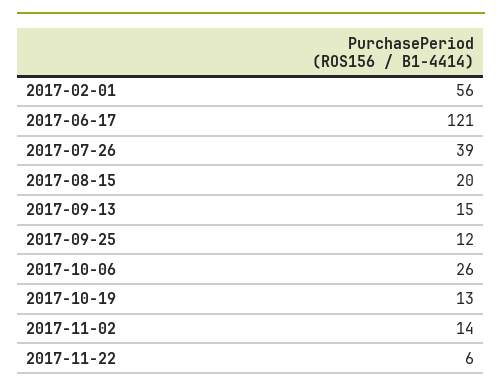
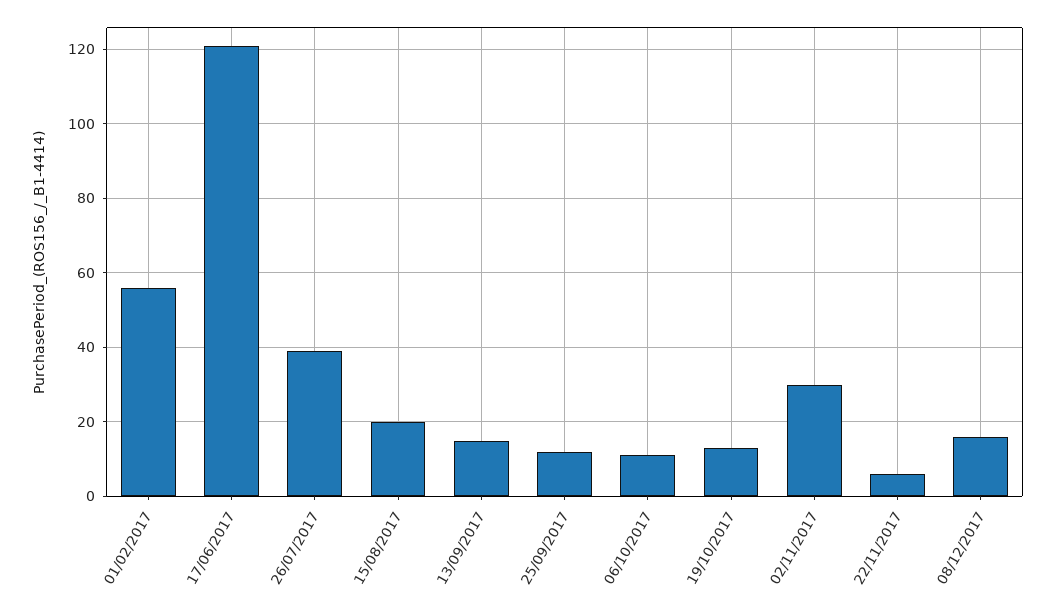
2017-10-06: 26 -> 10
2017-11-02: 14 -> 30
08/12/2017: none -> 15

